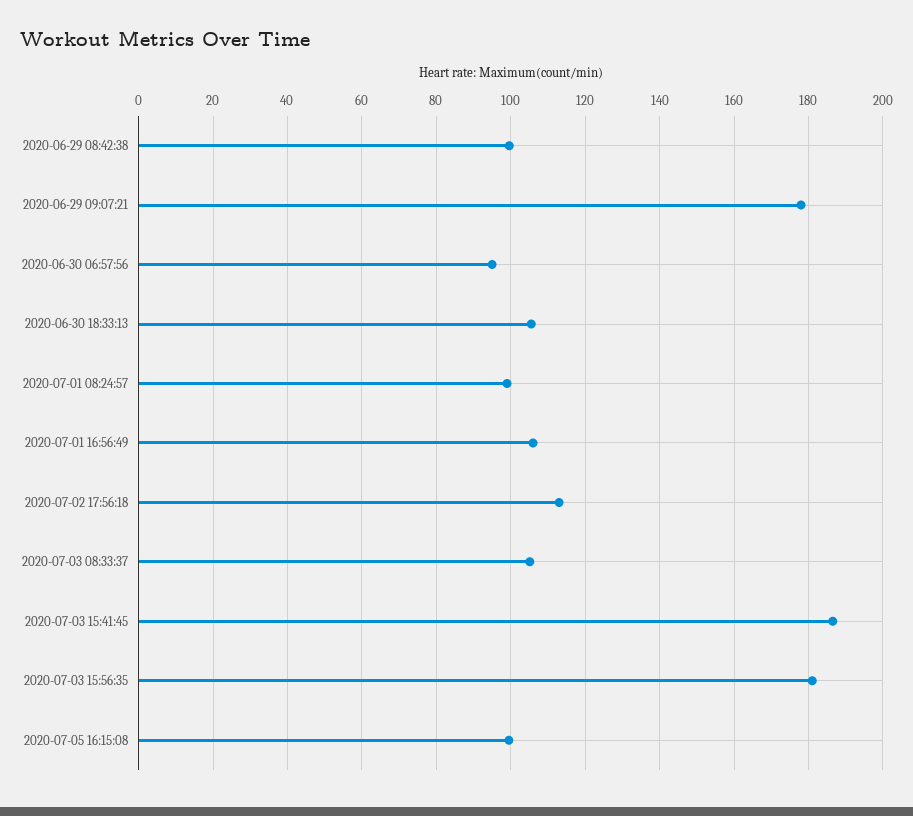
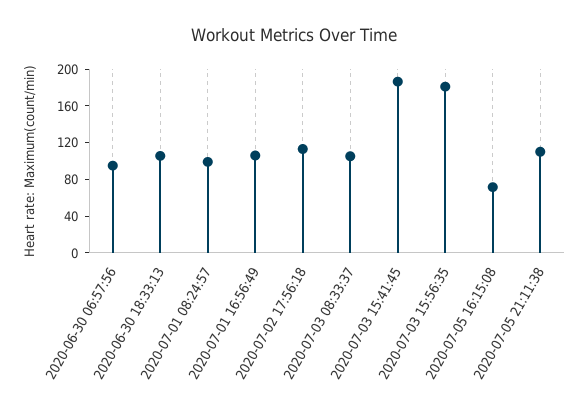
2020-06-29 08:42:38: 100 -> none
2020-06-29 09:07:21: 178 -> none
2020-07-05 16:15:08: 100 -> 70
2020-07-05 21:11:38: none -> 110

